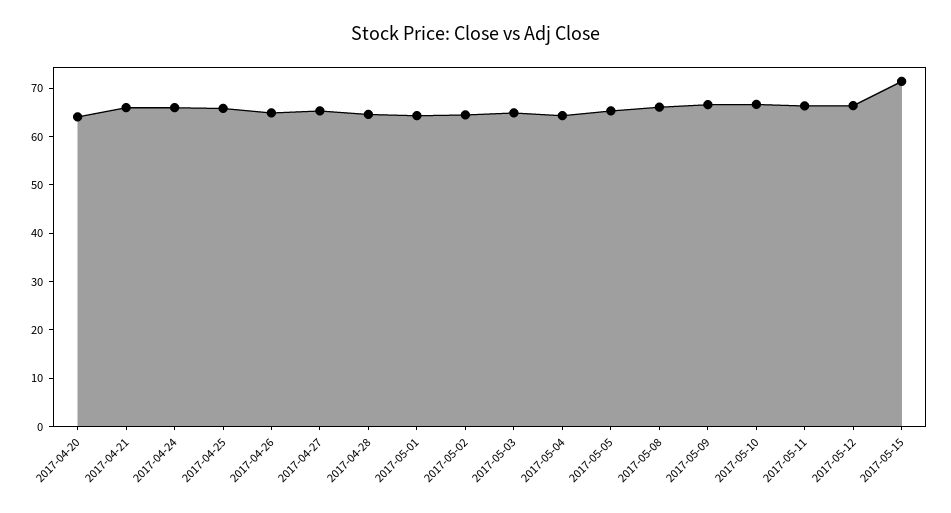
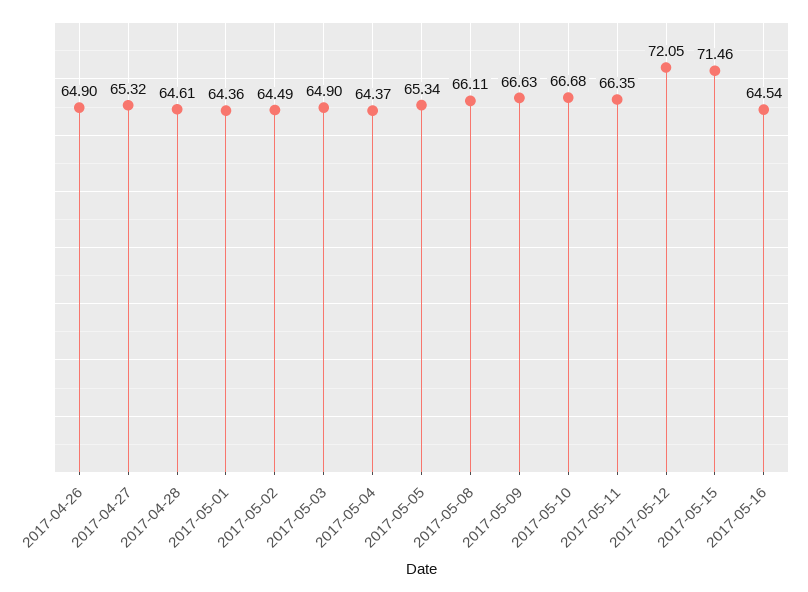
2017-04-20: 64 -> none
2017-04-21: 66 -> none
2017-04-24: 66 -> none
2017-04-25: 66 -> none
2017-05-12: 66 -> 72.05
2017-05-16: none -> 64.54

